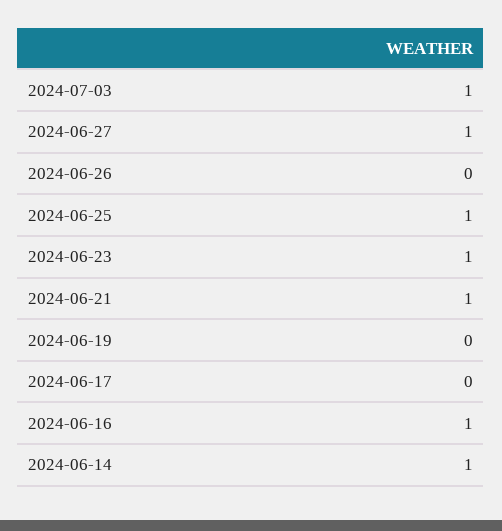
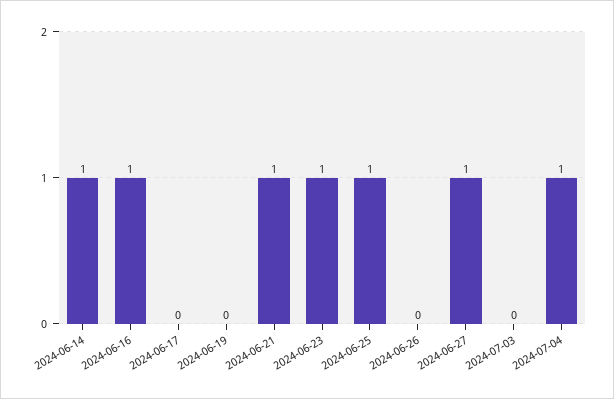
2024-07-03: 1 -> 0
2024-07-04: none -> 1

